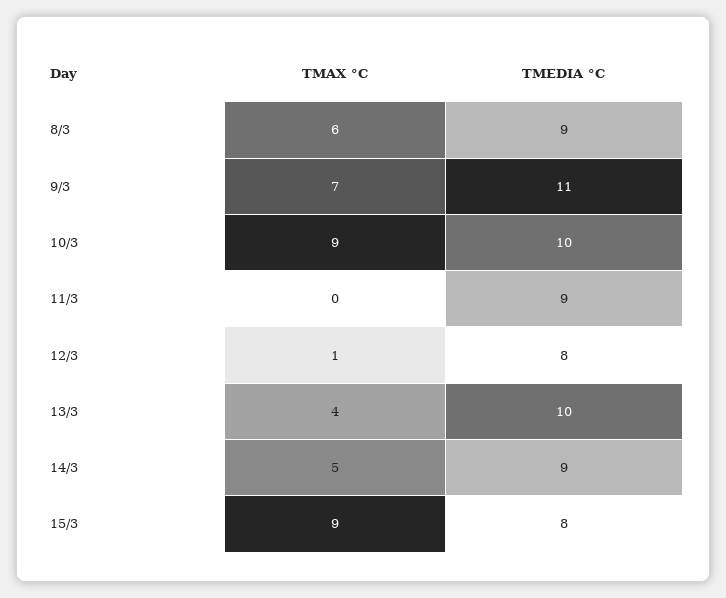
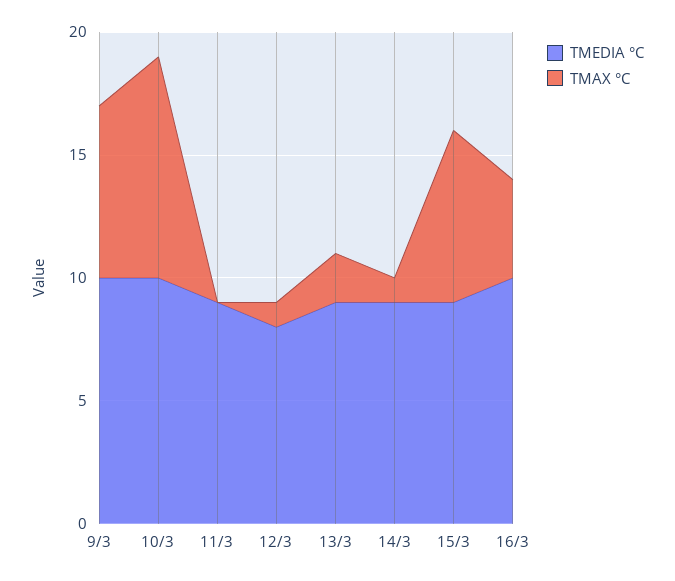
TMAX °C, 8/3: 6 -> none
TMEDIA °C, 8/3: 9 -> none
TMEDIA °C, 9/3: 11 -> 10
TMAX °C, 13/3: 4 -> 2
TMEDIA °C, 13/3: 10 -> 9
TMAX °C, 14/3: 5 -> 1
TMAX °C, 15/3: 9 -> 7
TMEDIA °C, 15/3: 8 -> 9
TMEDIA °C, 16/3: none -> 10
TMAX °C, 16/3: none -> 4

